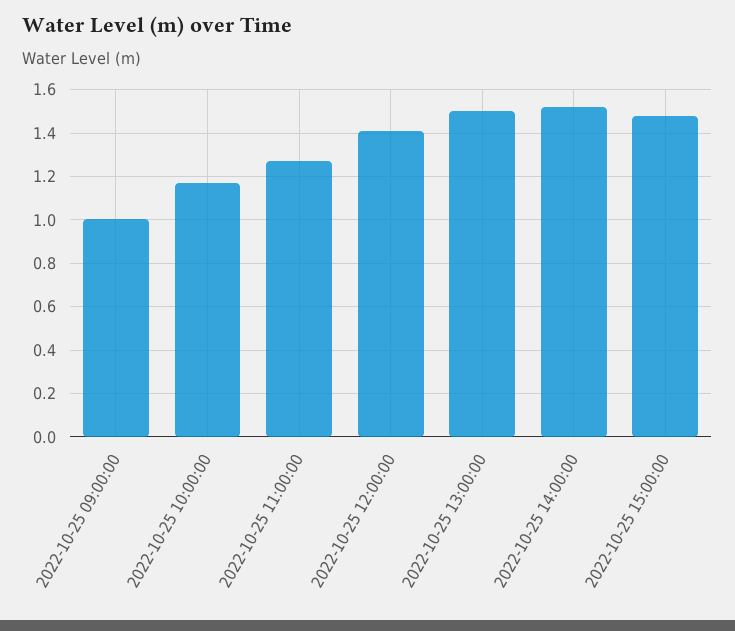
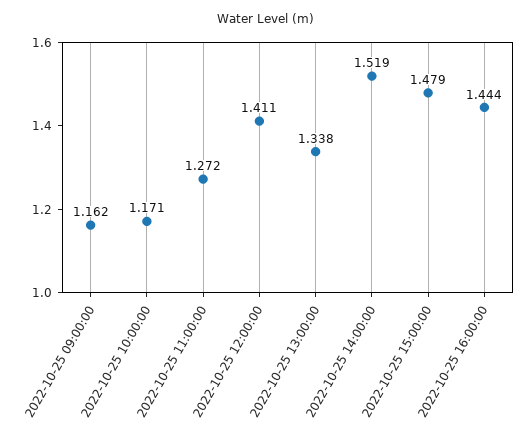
2022-10-25 09:00:00: 1 -> 1.162
2022-10-25 13:00:00: 1.5 -> 1.338
2022-10-25 16:00:00: none -> 1.444

